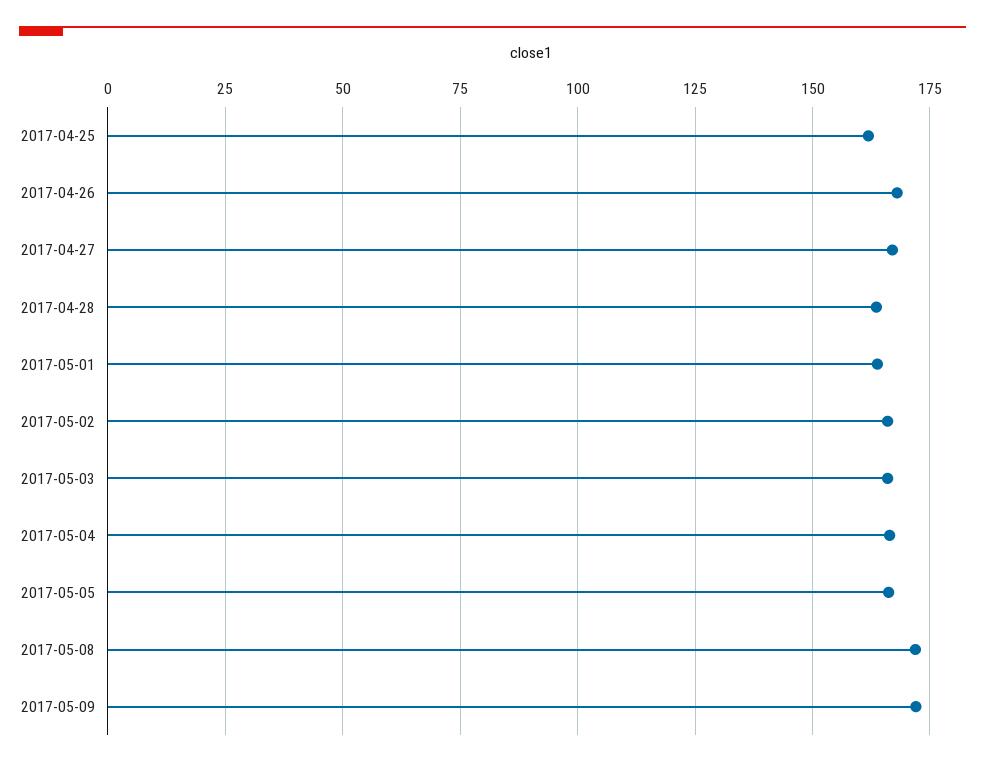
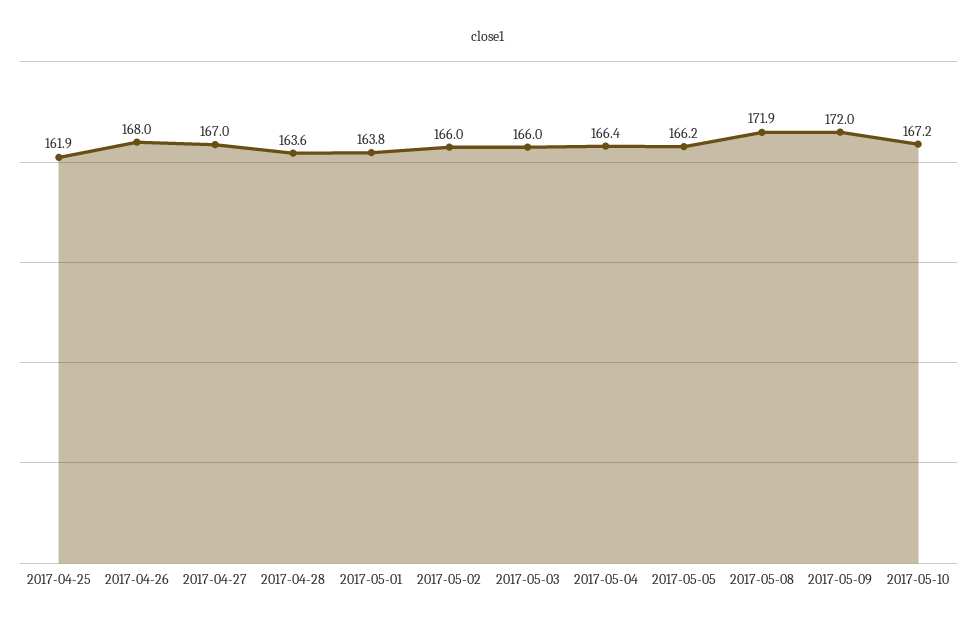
2017-05-10: none -> 167.2

